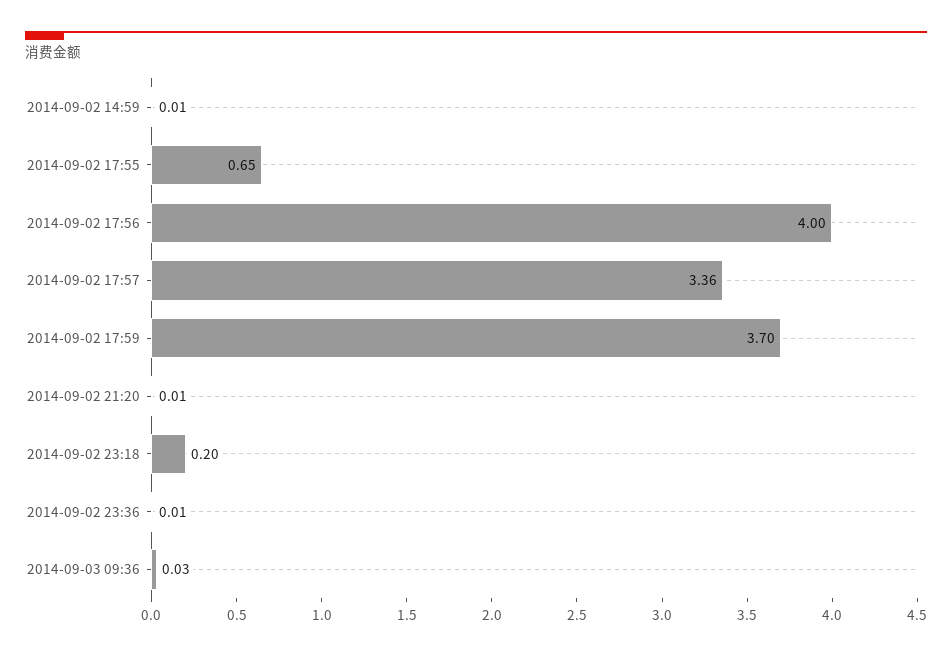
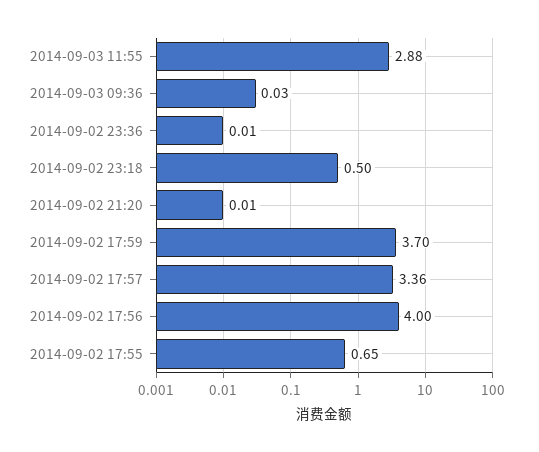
2014-09-02 14:59: 0.01 -> none
2014-09-02 23:18: 0.2 -> 0.5
2014-09-03 11:55: none -> 2.88

